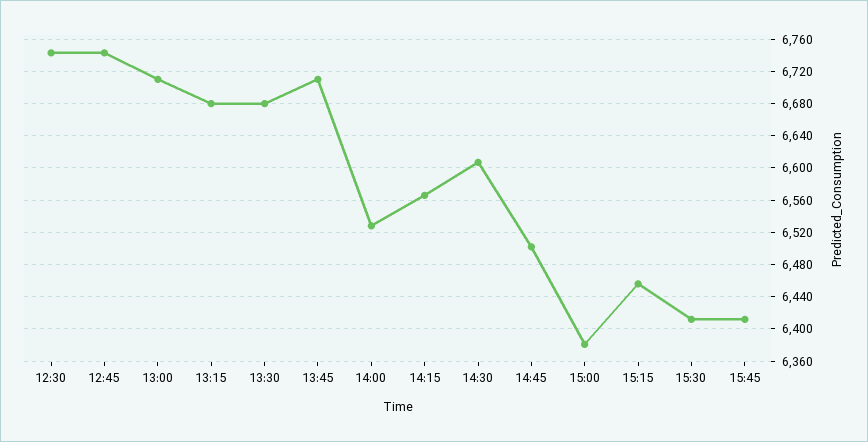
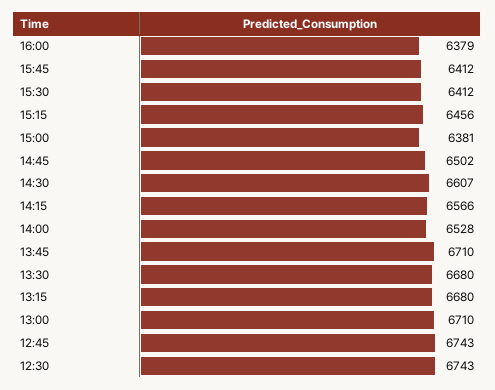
16:00: none -> 6379

